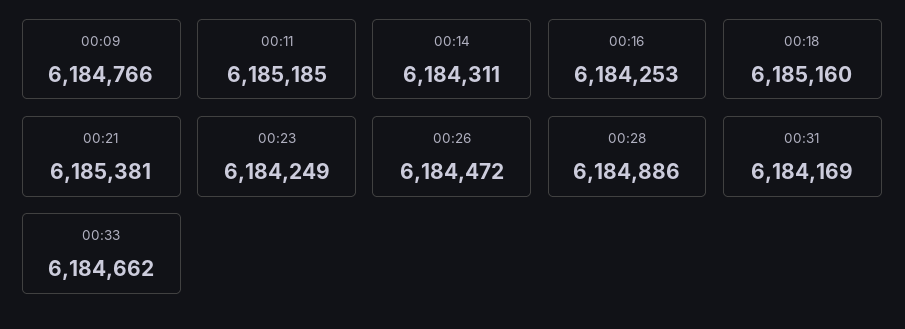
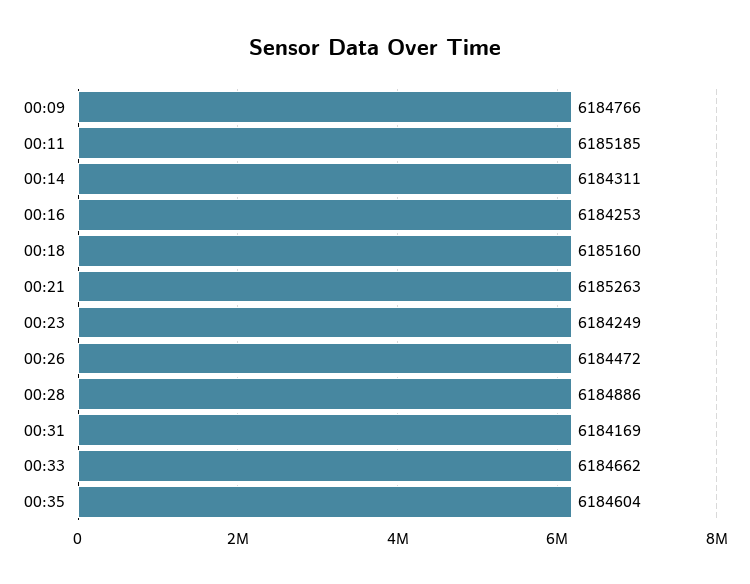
00:21: 6185381 -> 6185263
00:35: none -> 6184604

